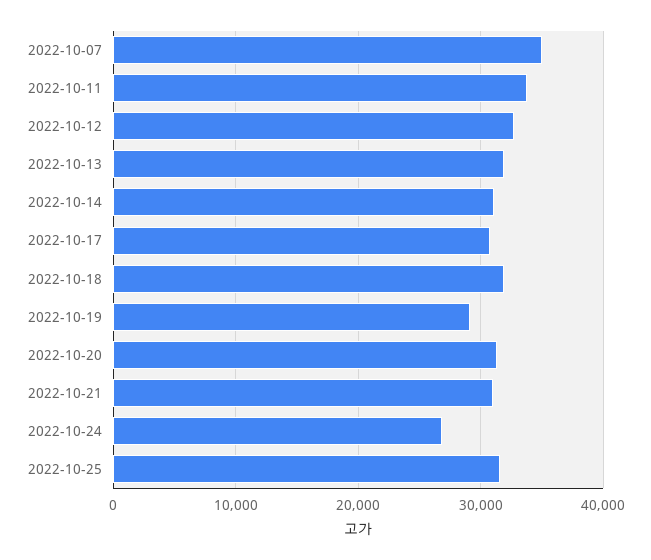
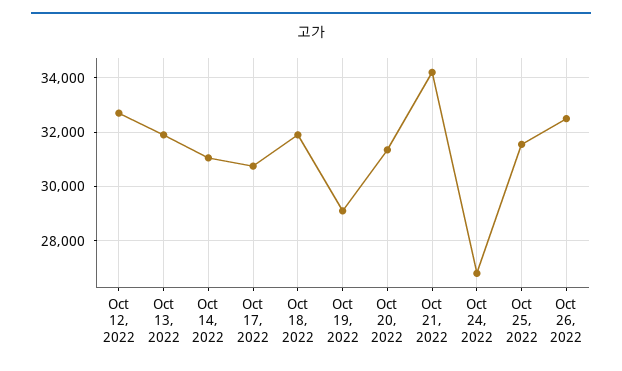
2022-10-07: 35000 -> none
2022-10-11: 34000 -> none
2022-10-21: 31000 -> 34250
Oct 26, 2022: none -> 32500

